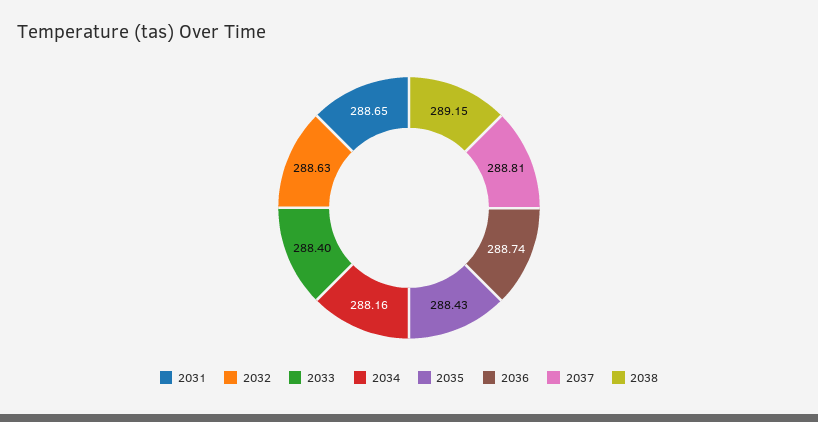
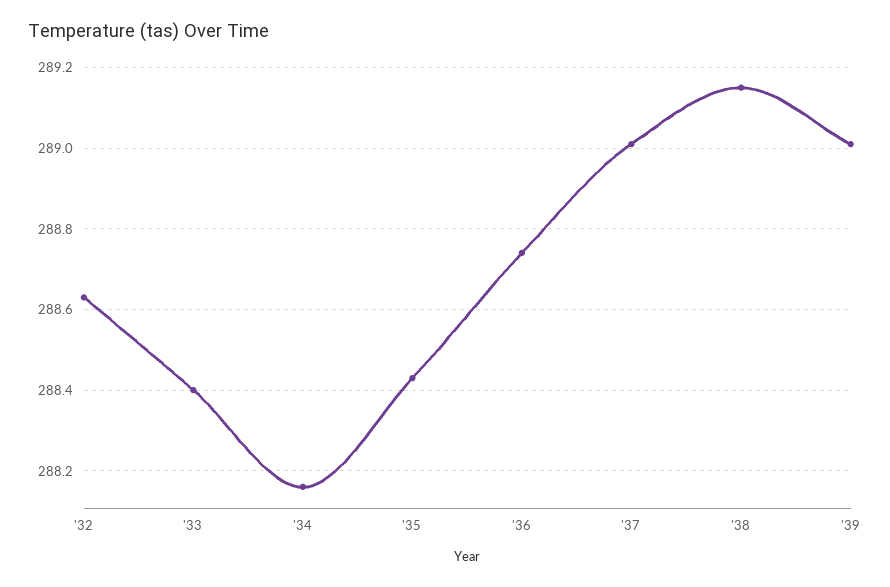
2031: 288.65 -> none
2037: 288.81 -> 289
'39: none -> 289

